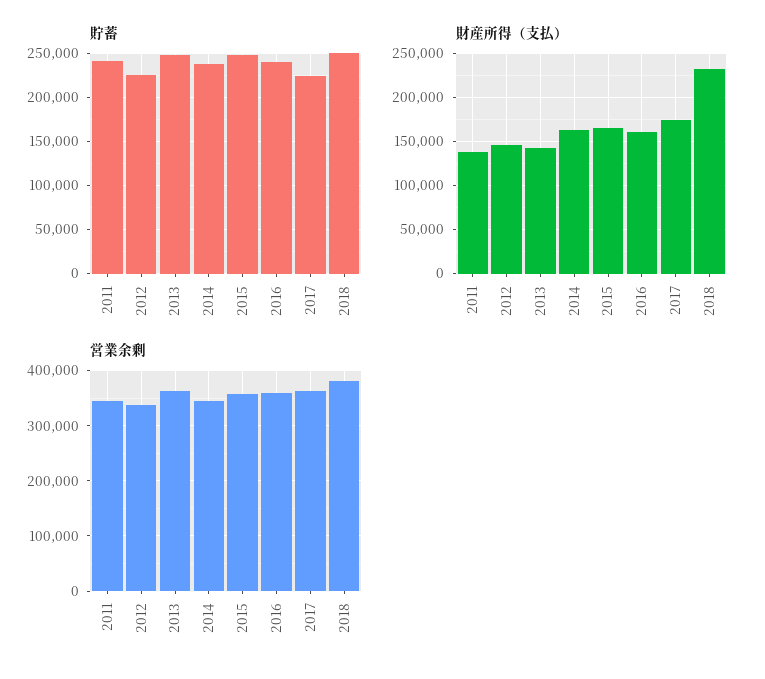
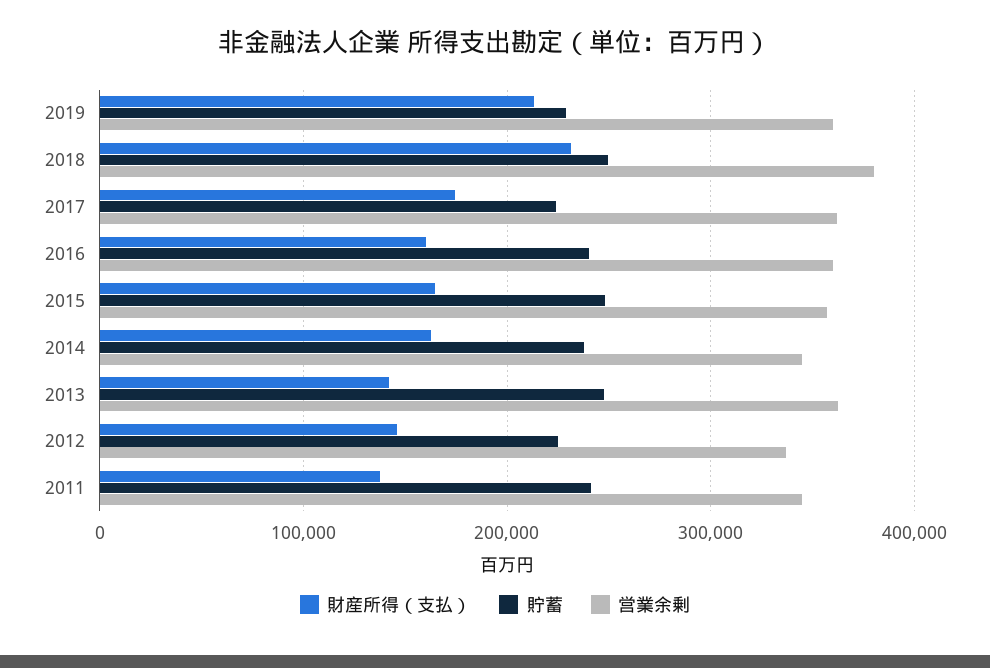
財産所得（支払）, 2019: none -> 210000
貯蓄, 2019: none -> 230000
営業余剰, 2019: none -> 360000

